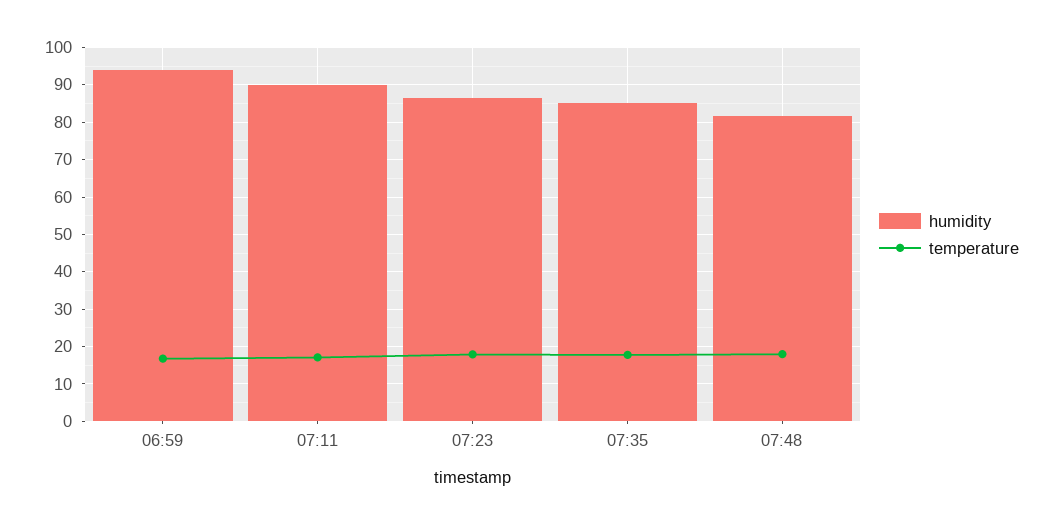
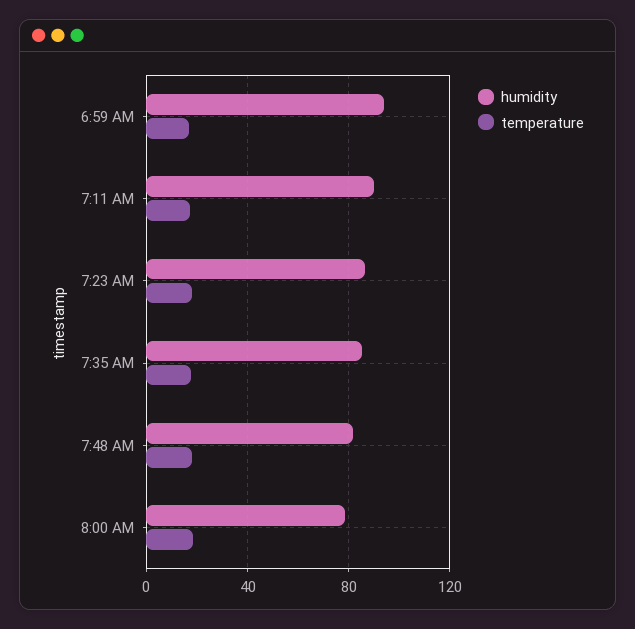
humidity, 8:00 AM: none -> 80
temperature, 8:00 AM: none -> 20

